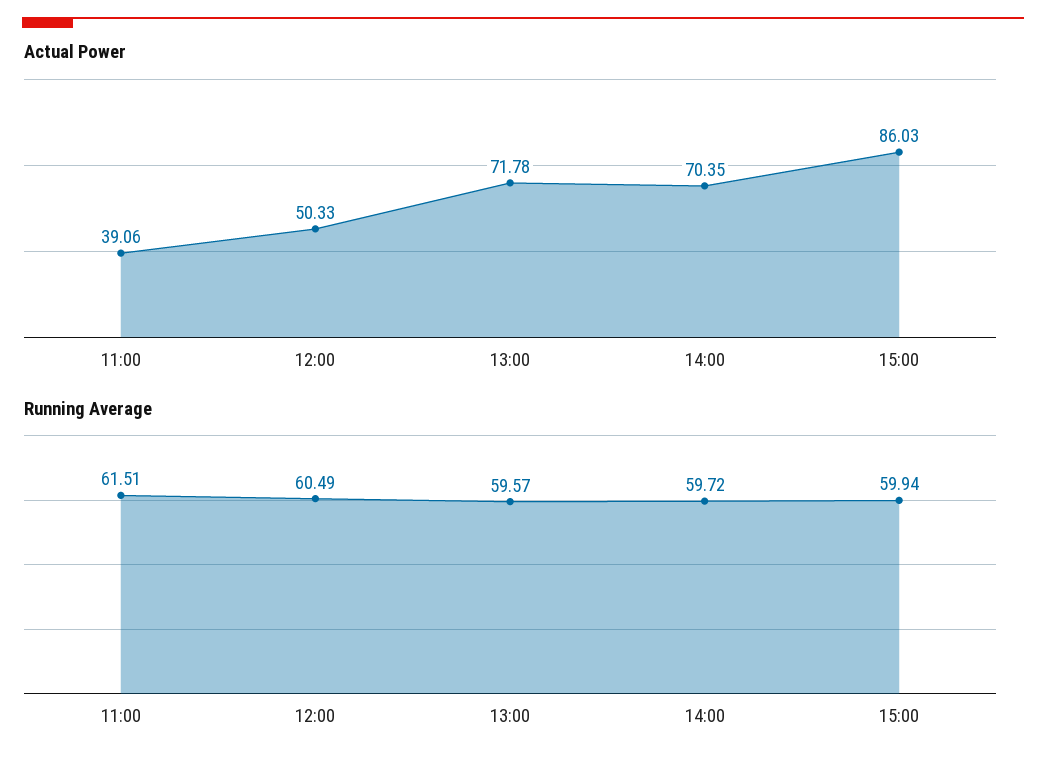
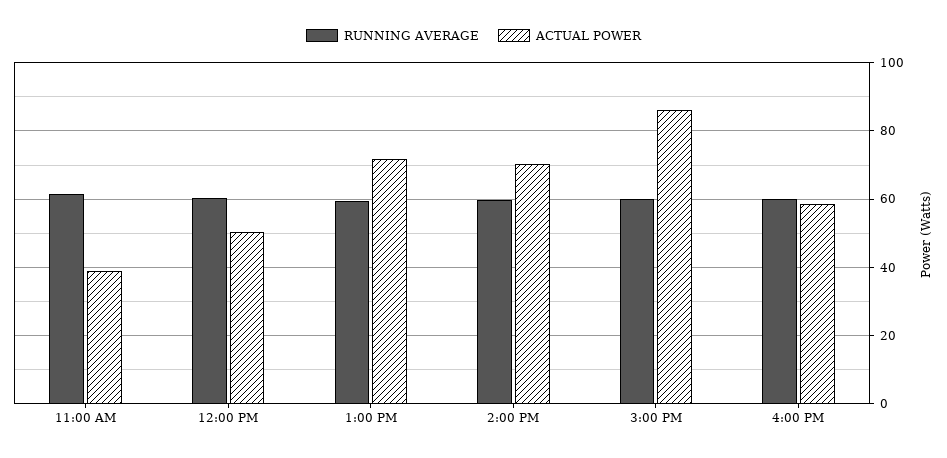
Running Average, 4:00 PM: none -> 60
Actual Power, 4:00 PM: none -> 58

